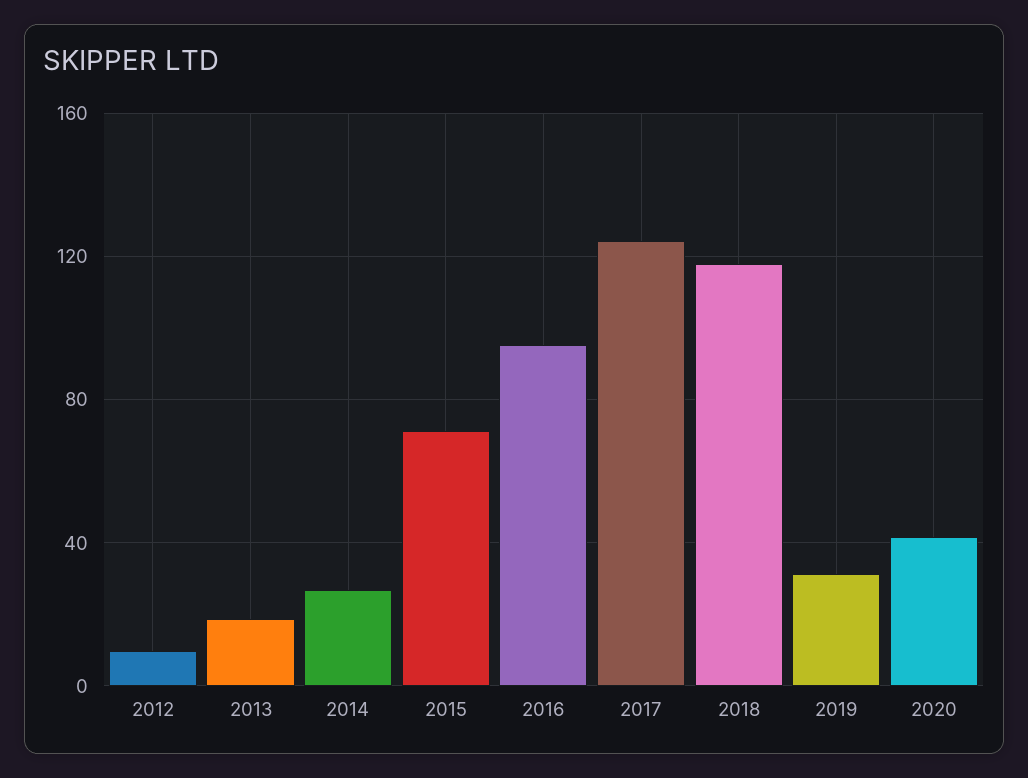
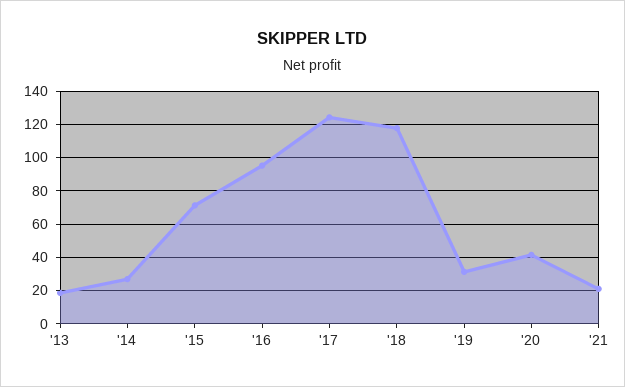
2012: 10 -> none
'21: none -> 20

